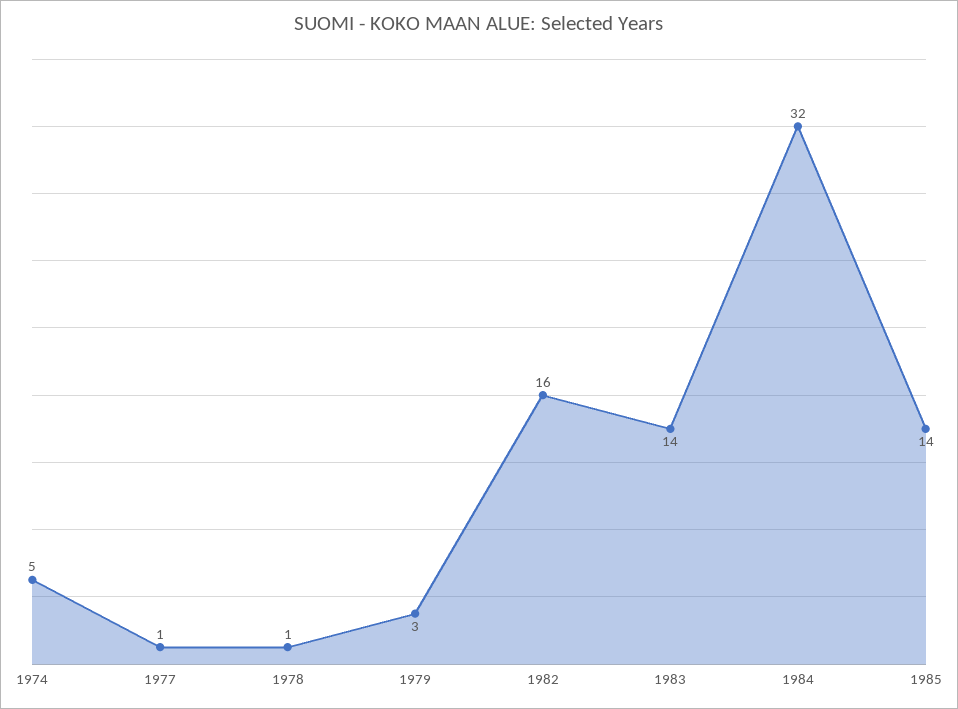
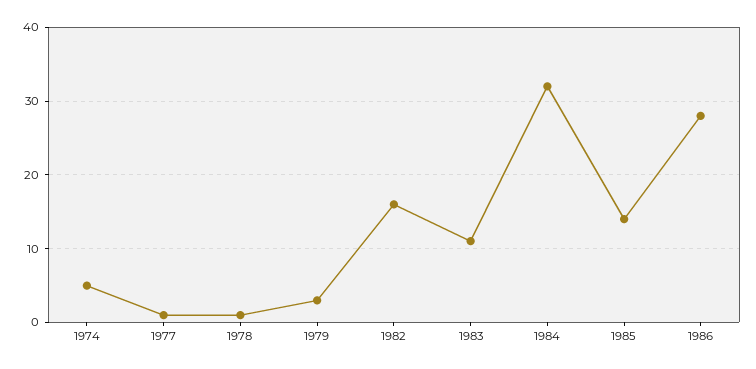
1983: 14 -> 11
1986: none -> 28

